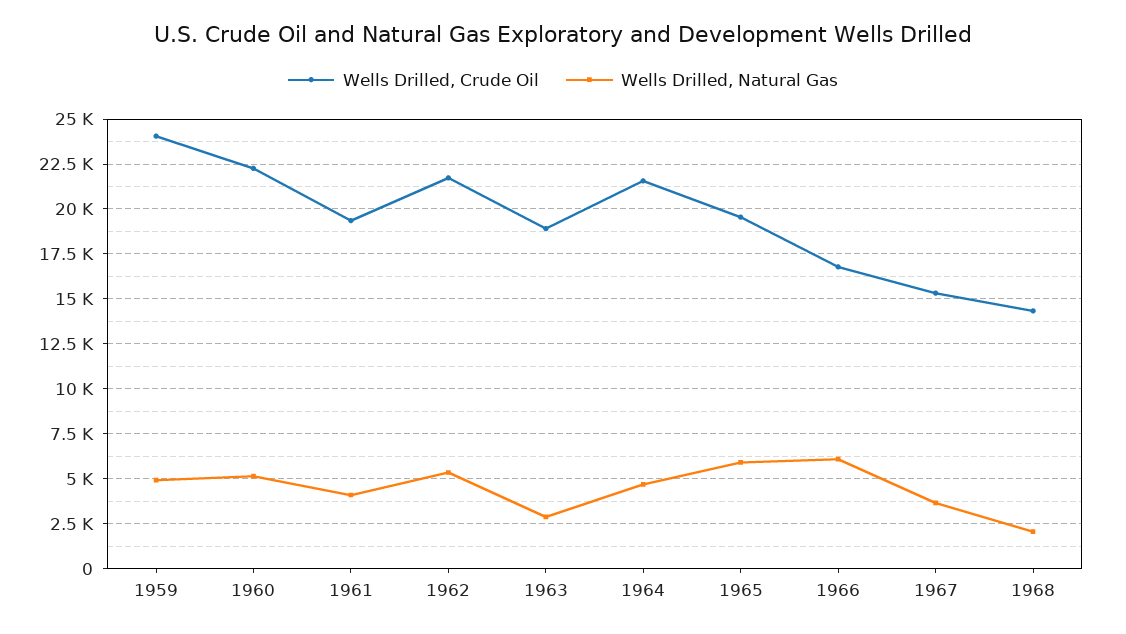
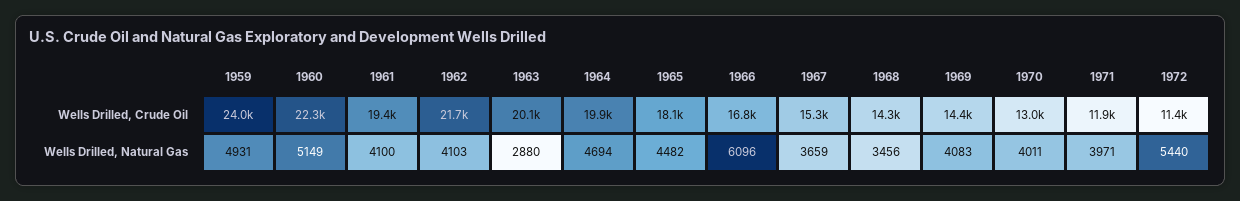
Wells Drilled, Natural Gas, 1962: 5500 -> 4103
Wells Drilled, Crude Oil, 1963: 19000 -> 20100
Wells Drilled, Crude Oil, 1964: 21500 -> 19900
Wells Drilled, Crude Oil, 1965: 19500 -> 18100
Wells Drilled, Natural Gas, 1965: 6000 -> 4482
Wells Drilled, Natural Gas, 1968: 2000 -> 3456
Wells Drilled, Crude Oil, 1969: none -> 14400
Wells Drilled, Crude Oil, 1970: none -> 13000
Wells Drilled, Crude Oil, 1971: none -> 11900
Wells Drilled, Crude Oil, 1972: none -> 11400
Wells Drilled, Natural Gas, 1969: none -> 4083
Wells Drilled, Natural Gas, 1970: none -> 4011
Wells Drilled, Natural Gas, 1971: none -> 3971
Wells Drilled, Natural Gas, 1972: none -> 5440

